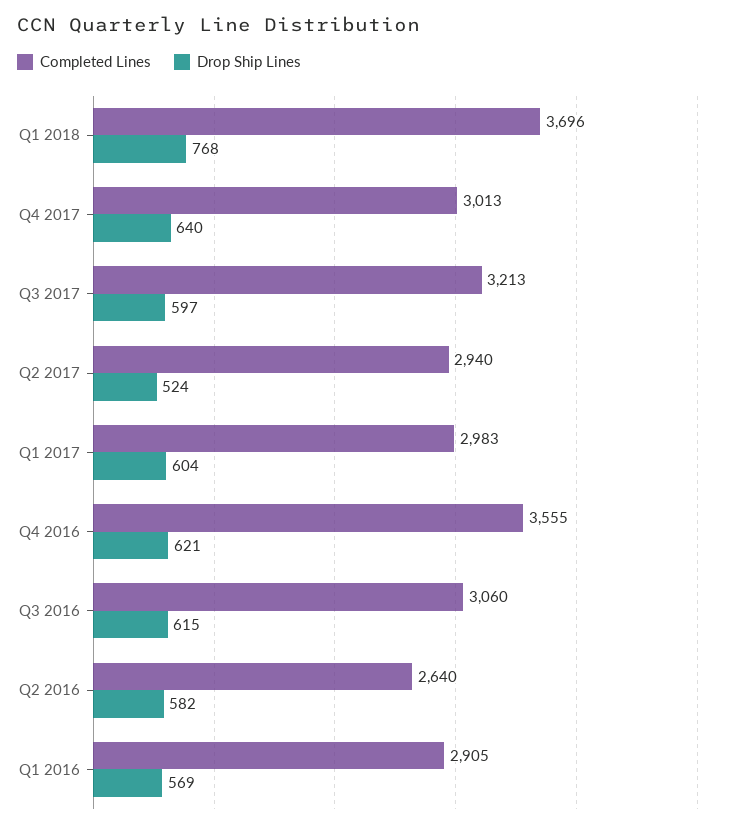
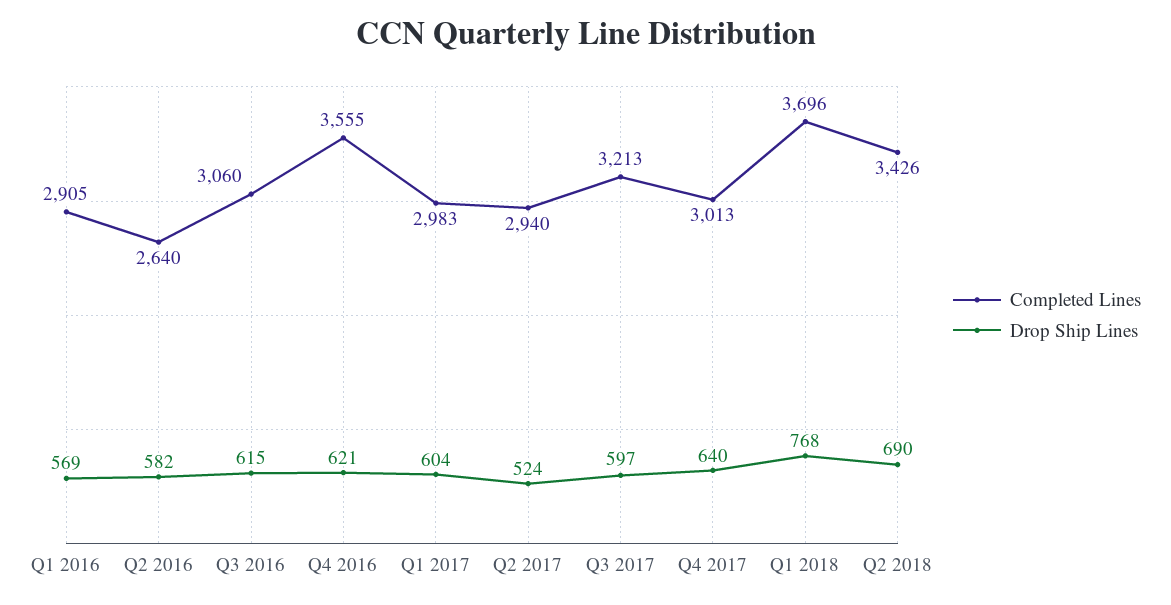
Completed Lines, Q2 2018: none -> 3426
Drop Ship Lines, Q2 2018: none -> 690

